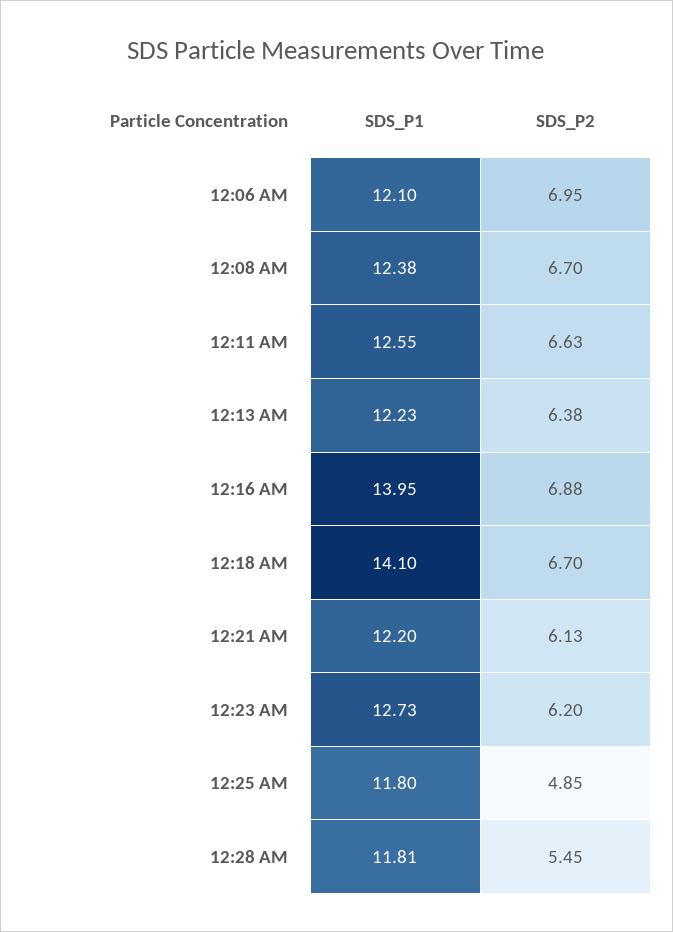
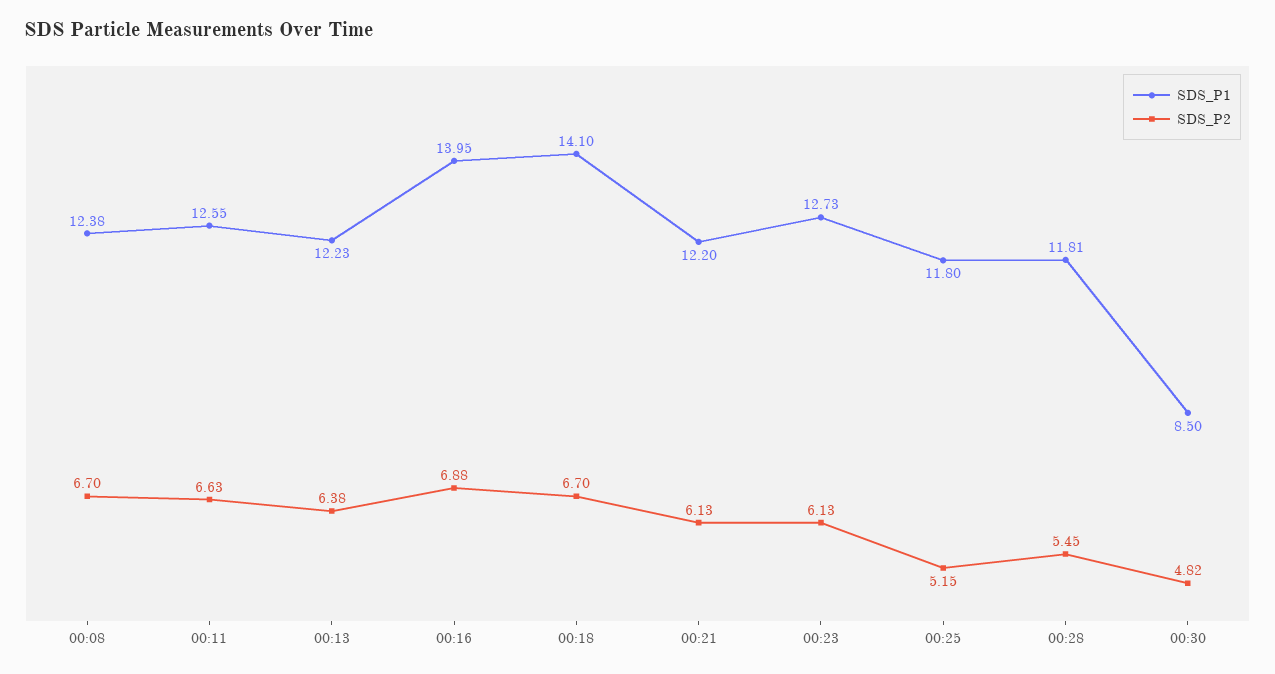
SDS_P1, 12:06 AM: 12.1 -> none
SDS_P2, 12:06 AM: 6.95 -> none
SDS_P2, 12:23 AM: 6.2 -> 6.13
SDS_P2, 12:25 AM: 4.85 -> 5.15
SDS_P1, 00:30: none -> 8.5
SDS_P2, 00:30: none -> 4.82

